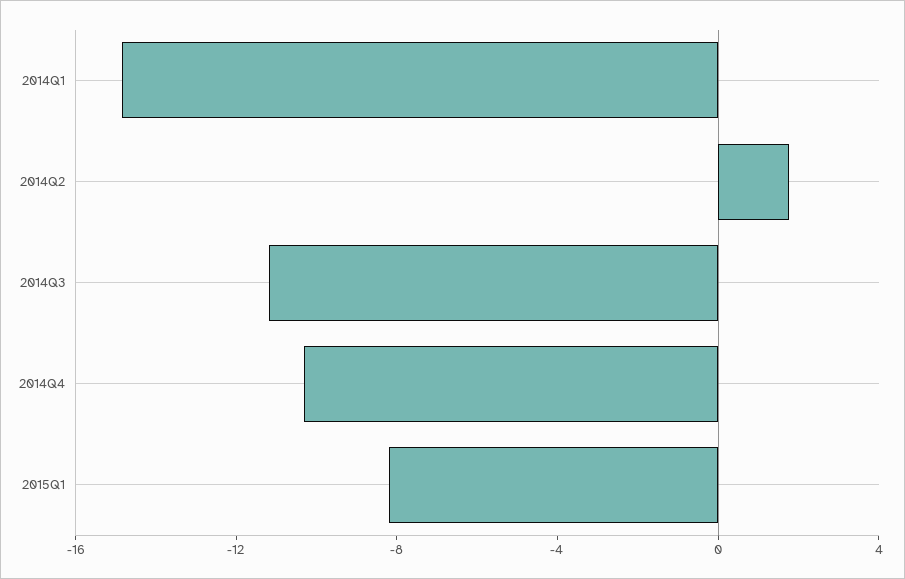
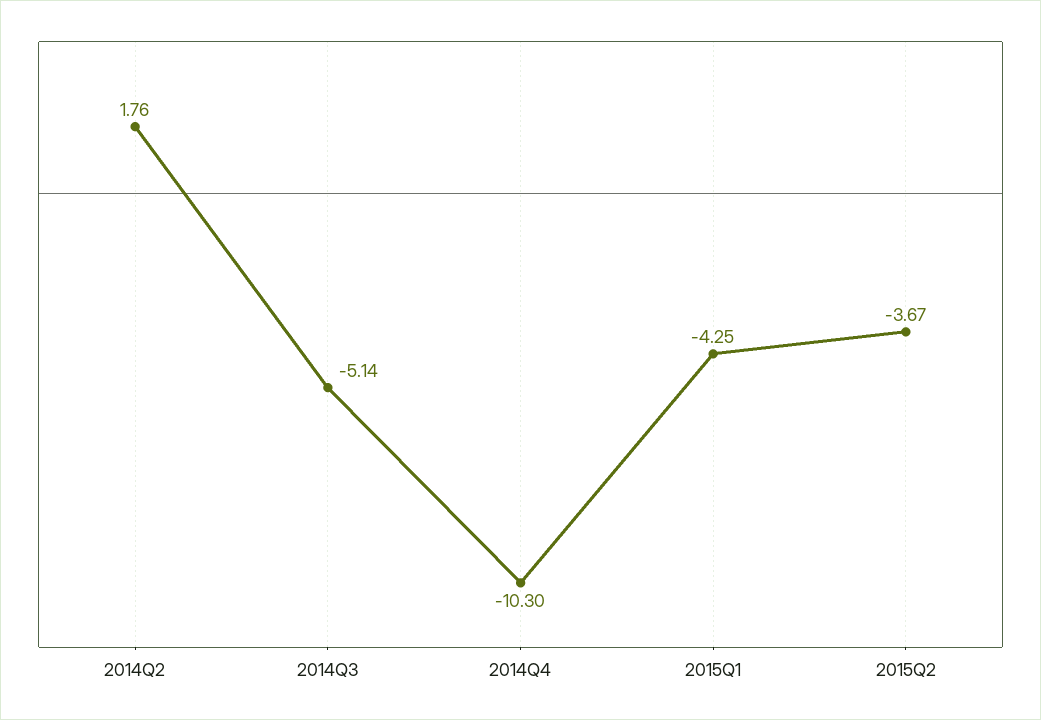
2014Q1: -15 -> none
2014Q3: -11 -> -5.14
2015Q1: -8 -> -4.25
2015Q2: none -> -3.67

